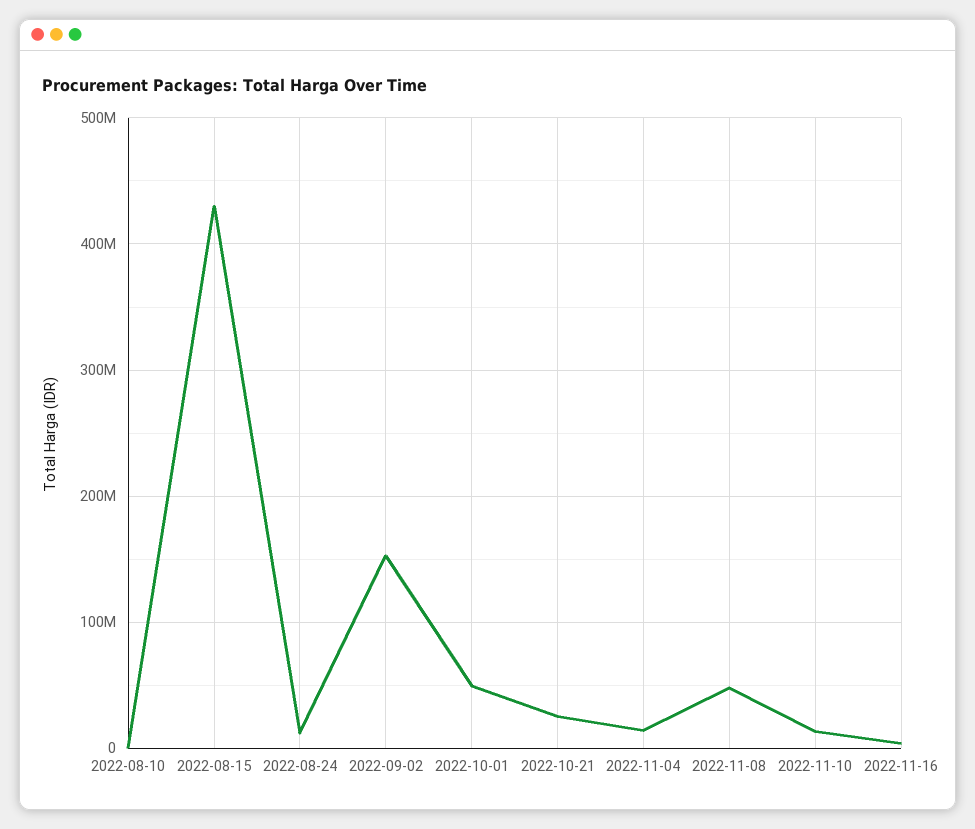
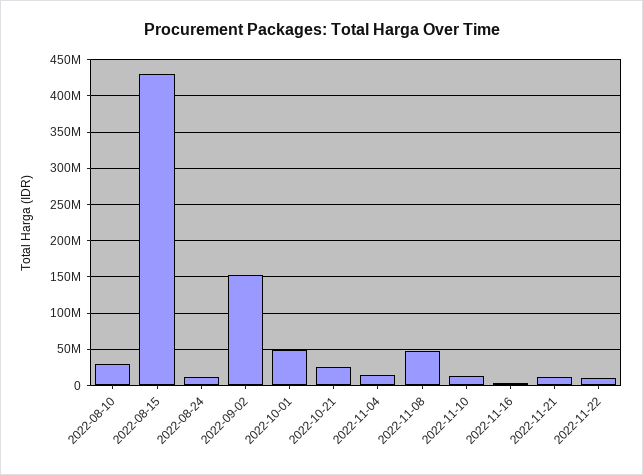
2022-08-10: 0 -> 30000000
2022-11-21: none -> 10000000
2022-11-22: none -> 10000000

